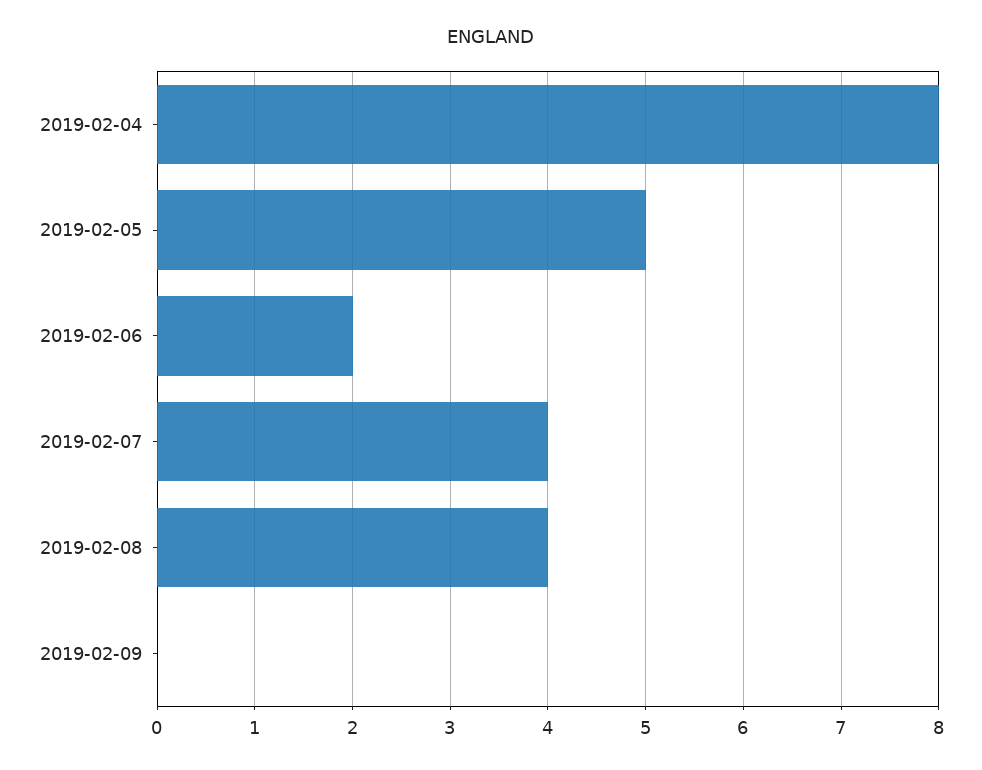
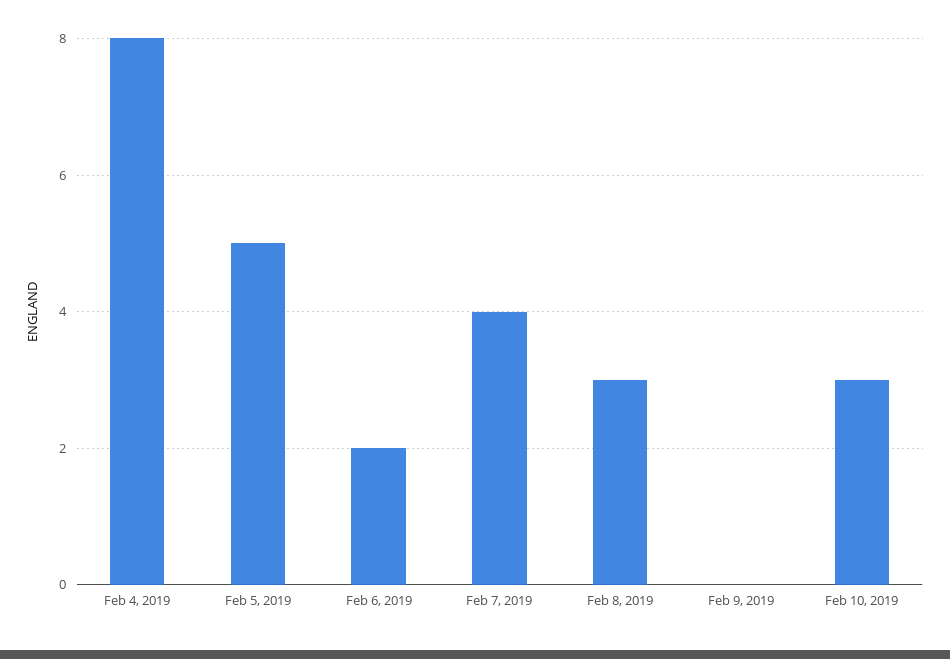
2019-02-08: 4 -> 3
Feb 10, 2019: none -> 3

